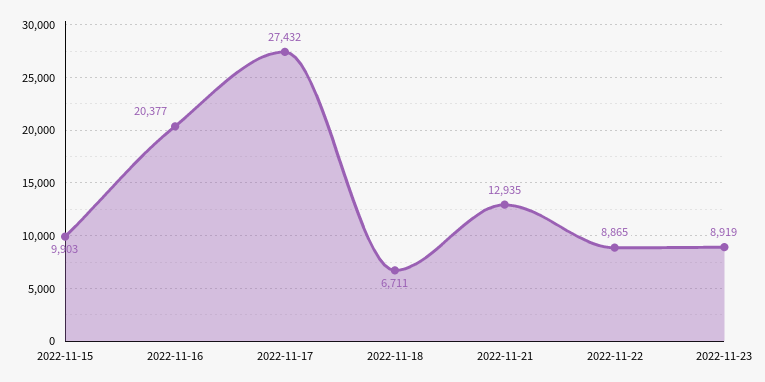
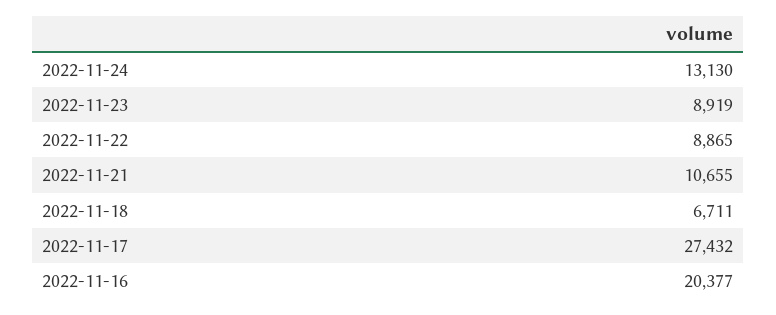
2022-11-15: 9903 -> none
2022-11-21: 12935 -> 10655
2022-11-24: none -> 13130

